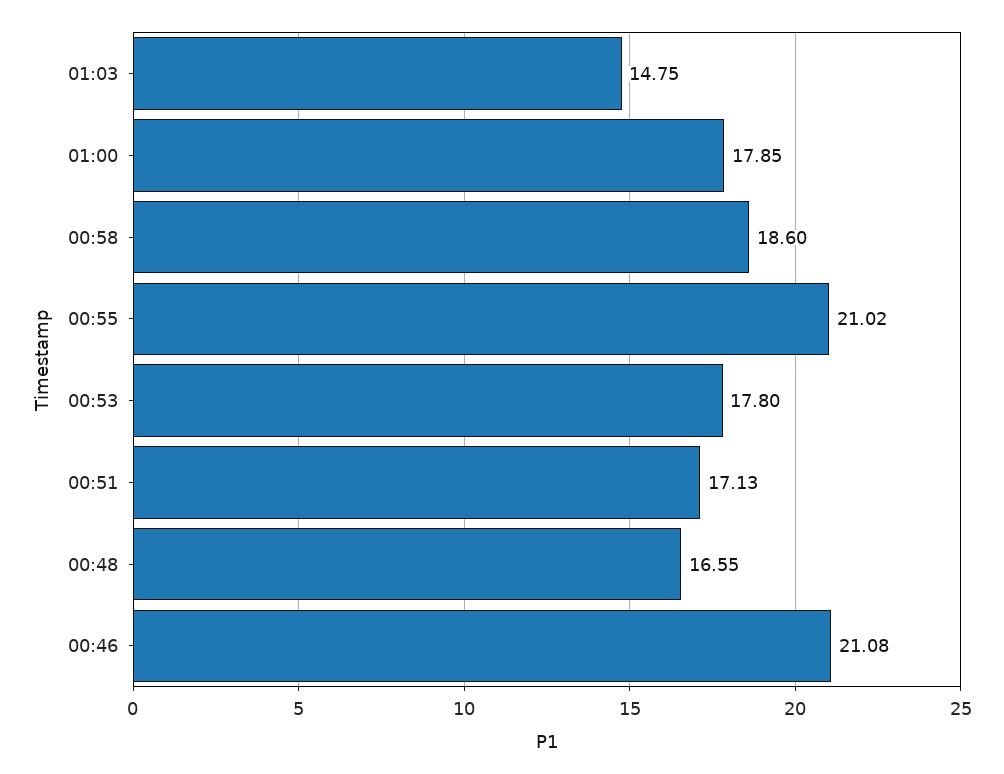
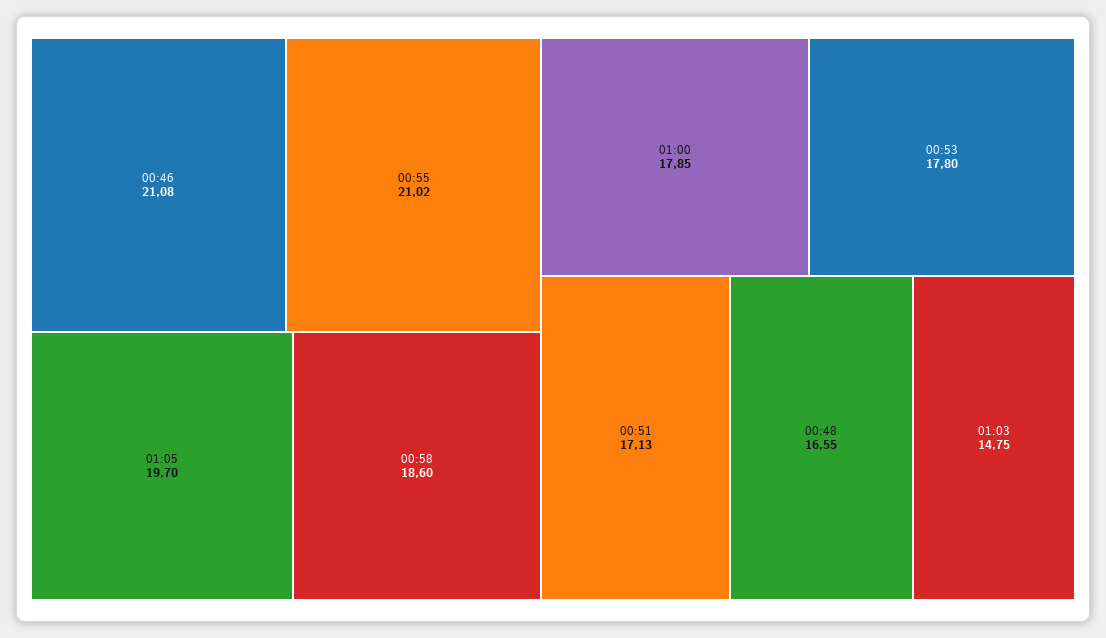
01:05: none -> 19.7

